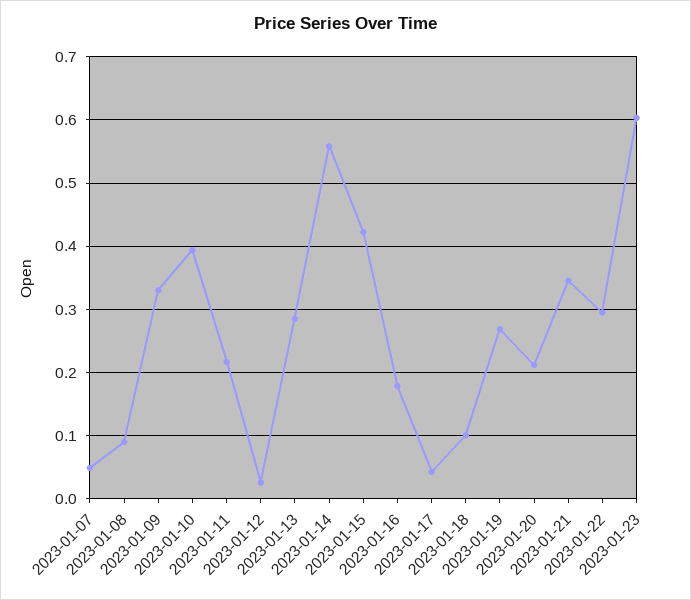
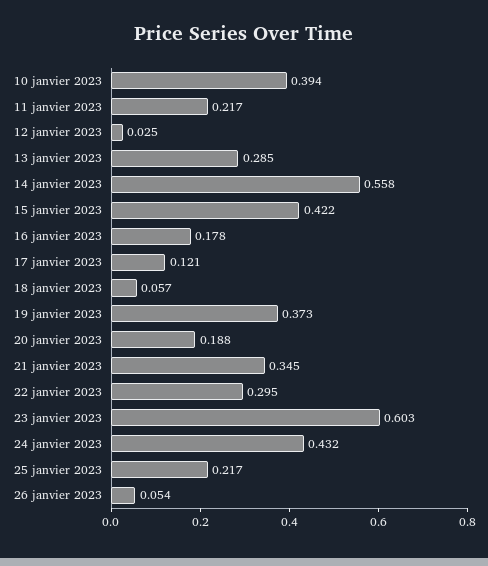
2023-01-07: 0.05 -> none
2023-01-08: 0.09 -> none
2023-01-09: 0.33 -> none
2023-01-17: 0.04 -> 0.121
2023-01-18: 0.1 -> 0.057
2023-01-19: 0.27 -> 0.373
2023-01-20: 0.21 -> 0.188
24 janvier 2023: none -> 0.432
25 janvier 2023: none -> 0.217
26 janvier 2023: none -> 0.054

